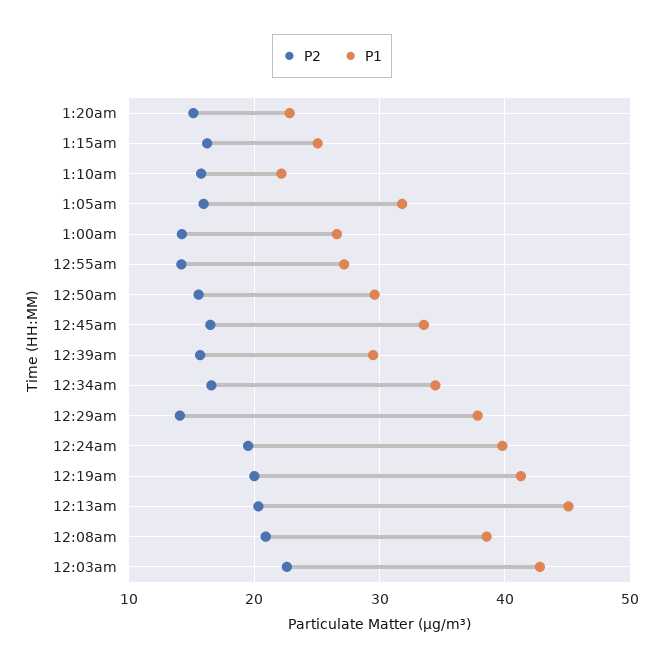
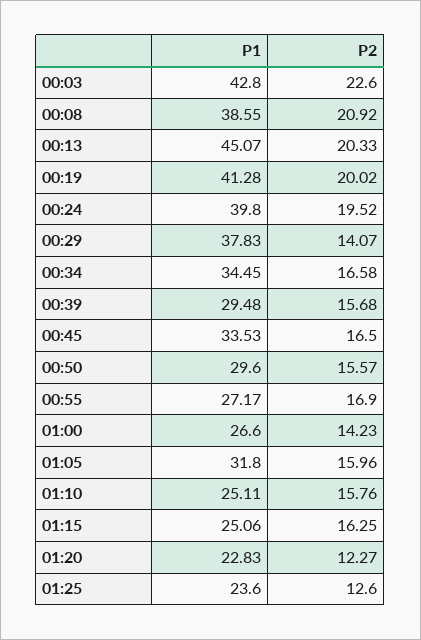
P2, 1:20am: 15 -> 12.27
P1, 1:10am: 22 -> 25.11
P2, 12:55am: 14 -> 16.9
P1, 01:25: none -> 23.6
P2, 01:25: none -> 12.6

